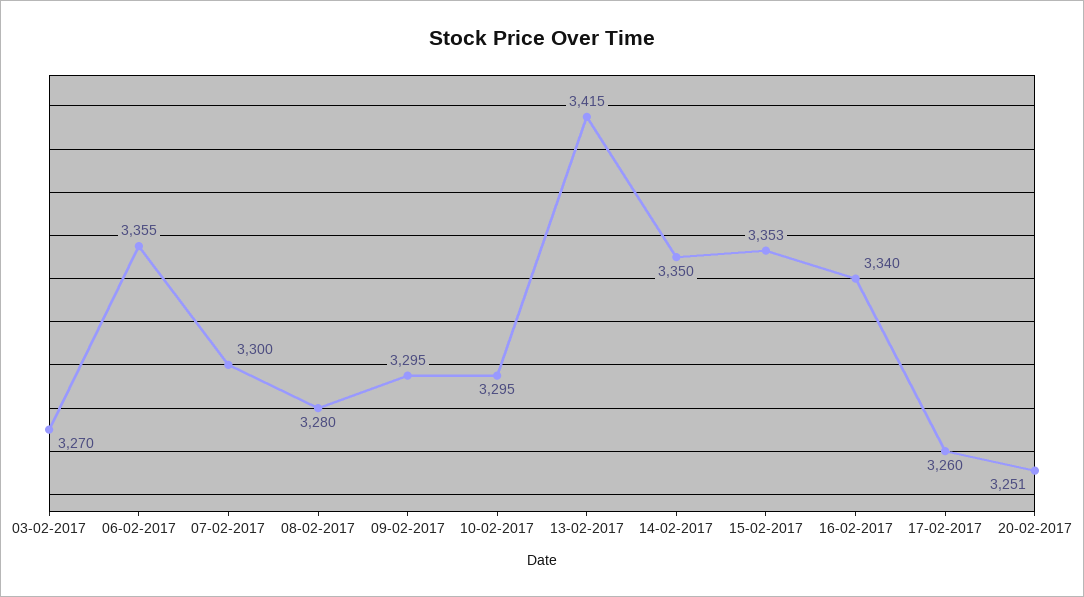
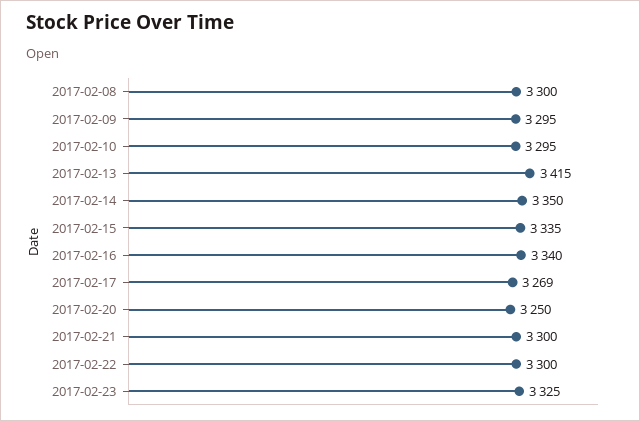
03-02-2017: 3270 -> none
06-02-2017: 3355 -> none
07-02-2017: 3300 -> none
08-02-2017: 3280 -> 3300
15-02-2017: 3353 -> 3335
17-02-2017: 3260 -> 3269
20-02-2017: 3251 -> 3250
2017-02-21: none -> 3300
2017-02-22: none -> 3300
2017-02-23: none -> 3325

